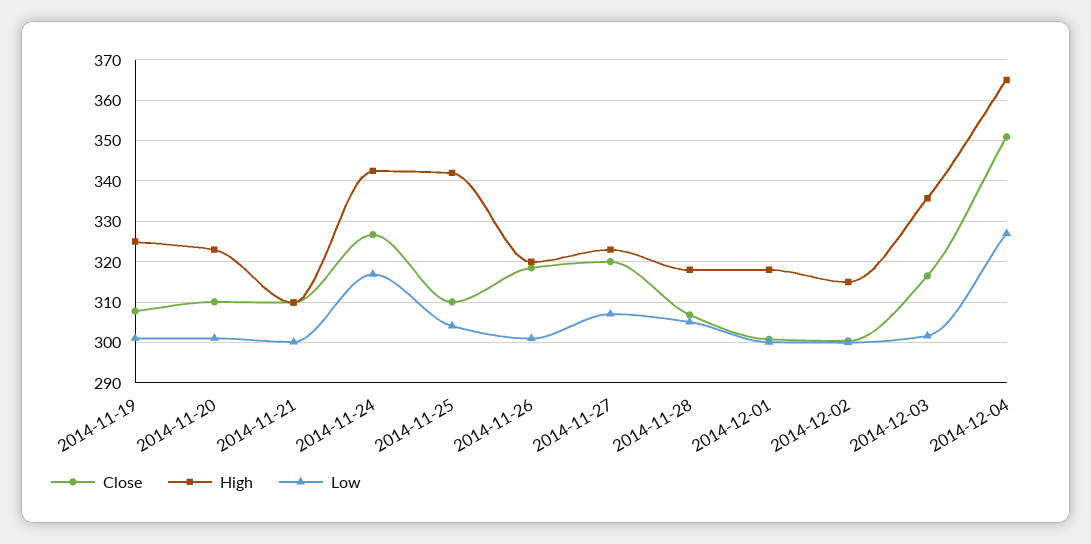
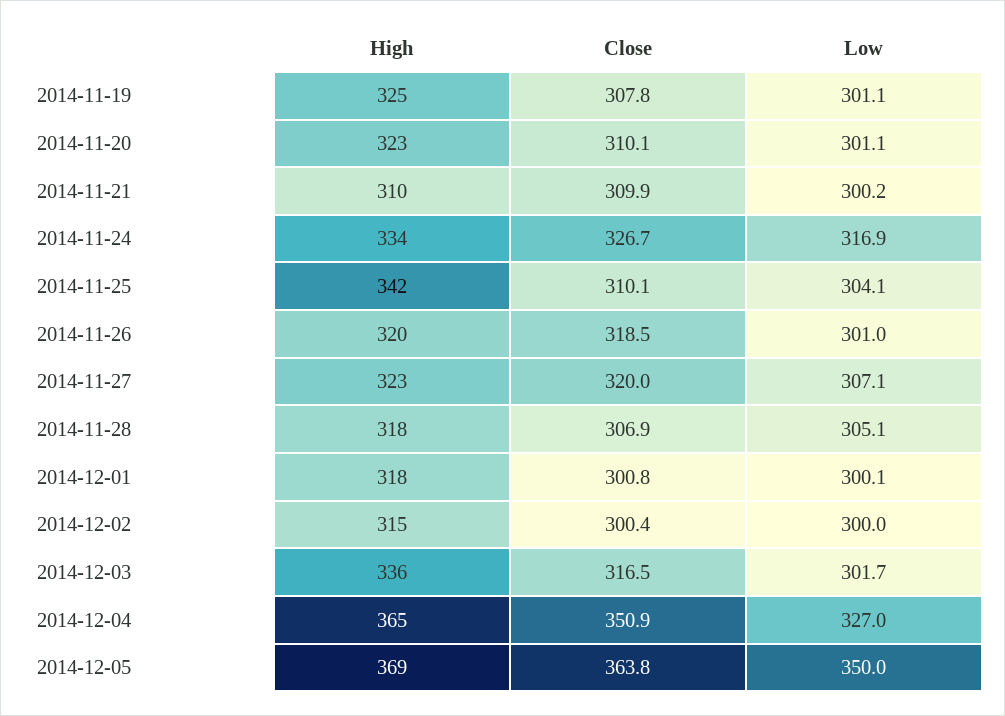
High, 2014-11-24: 342 -> 334
High, 2014-12-05: none -> 369
Close, 2014-12-05: none -> 363.8
Low, 2014-12-05: none -> 350

